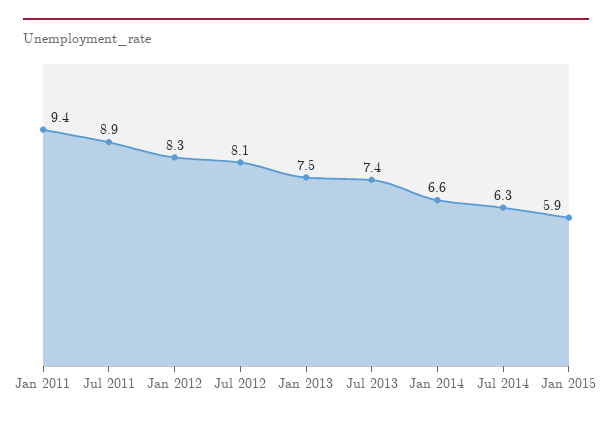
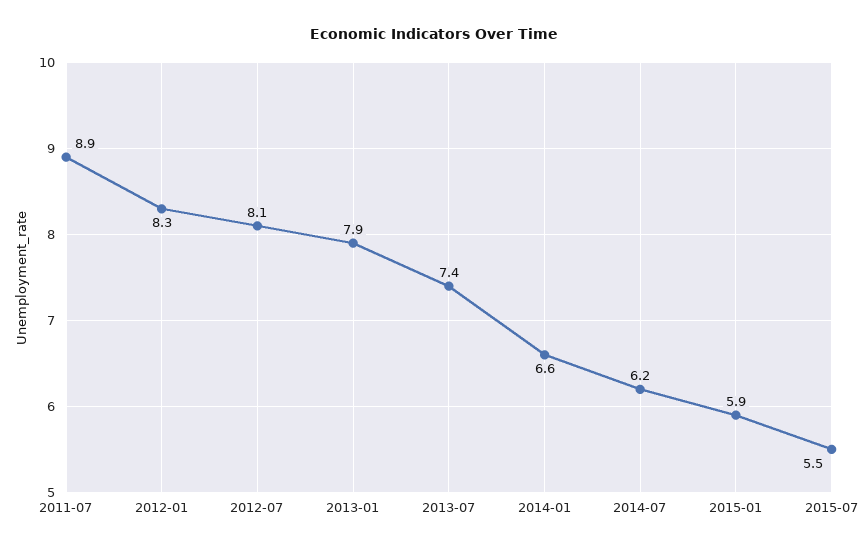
Jan 2011: 9.4 -> none
Jan 2013: 7.5 -> 7.9
Jul 2014: 6.3 -> 6.2
2015-07: none -> 5.5

